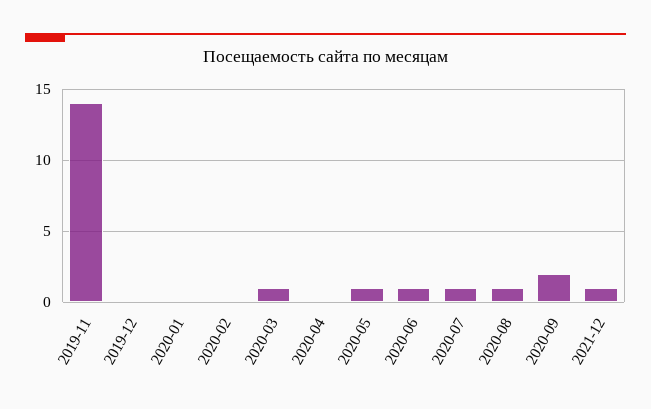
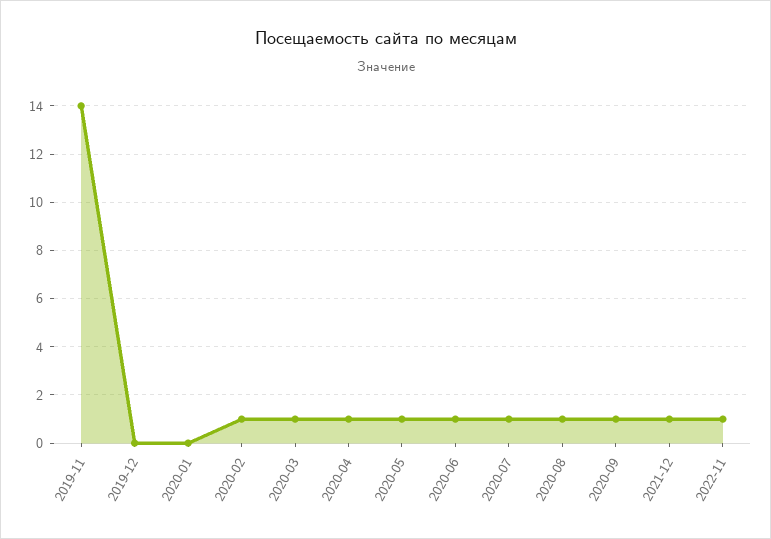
2020-02: 0 -> 1
2020-04: 0 -> 1
2020-09: 2 -> 1
2022-11: none -> 1

